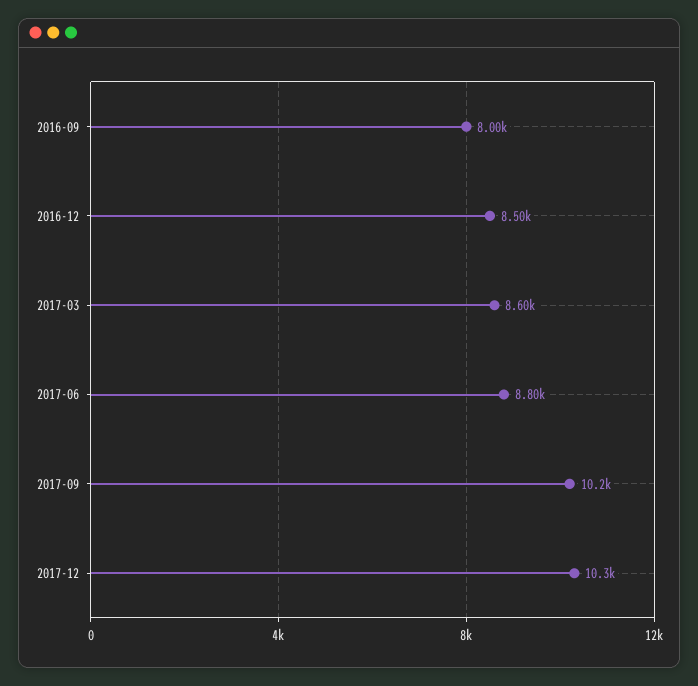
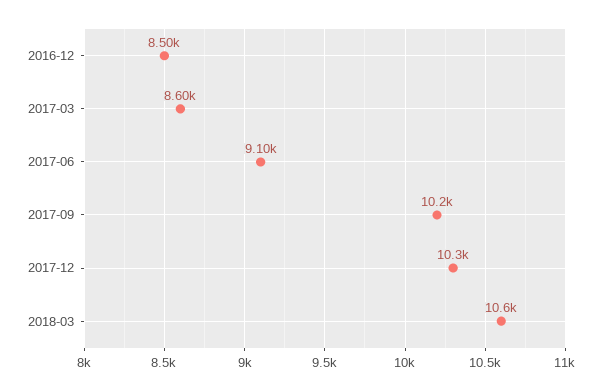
2016-09: 8000 -> none
2017-06: 8800 -> 9100
2018-03: none -> 10600

